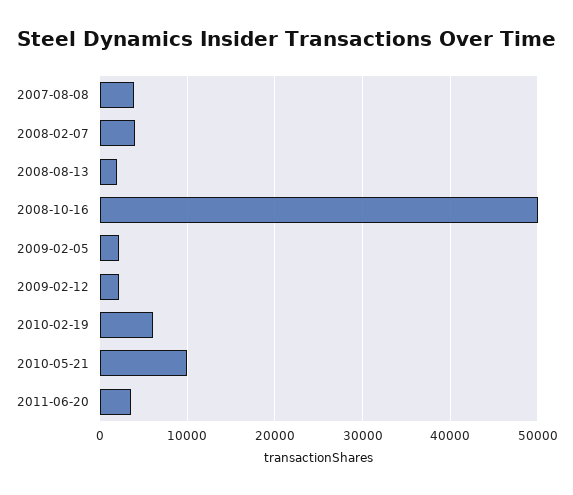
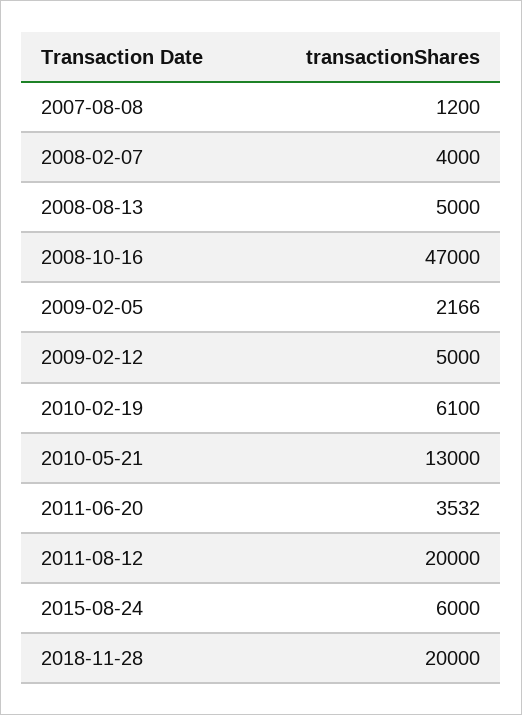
2007-08-08: 4000 -> 1200
2008-08-13: 2000 -> 5000
2008-10-16: 50000 -> 47000
2009-02-12: 2000 -> 5000
2010-05-21: 10000 -> 13000
2011-08-12: none -> 20000
2015-08-24: none -> 6000
2018-11-28: none -> 20000

